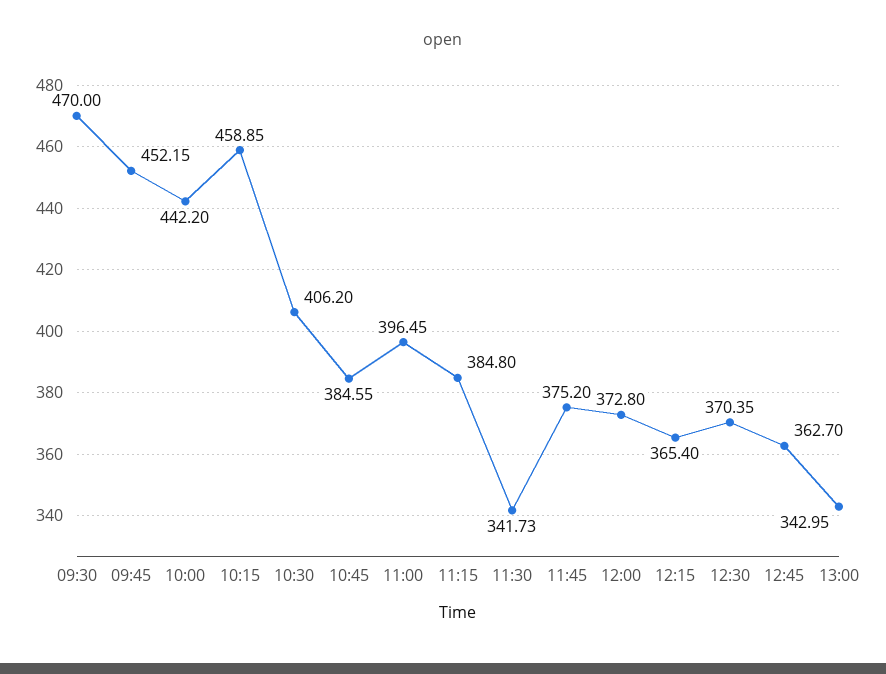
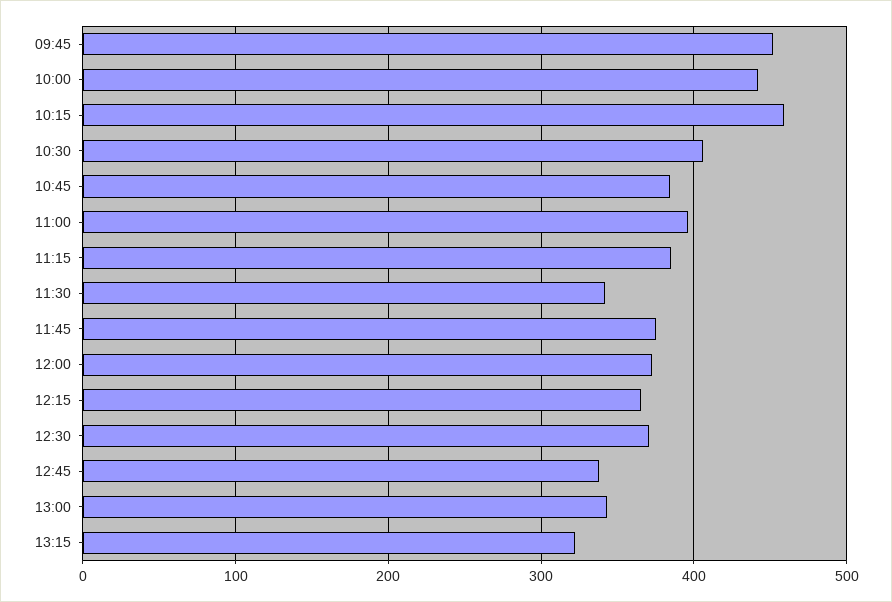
09:30: 470 -> none
12:45: 362.7 -> 340
13:15: none -> 320

